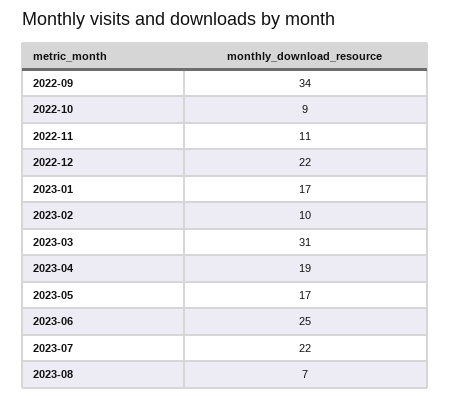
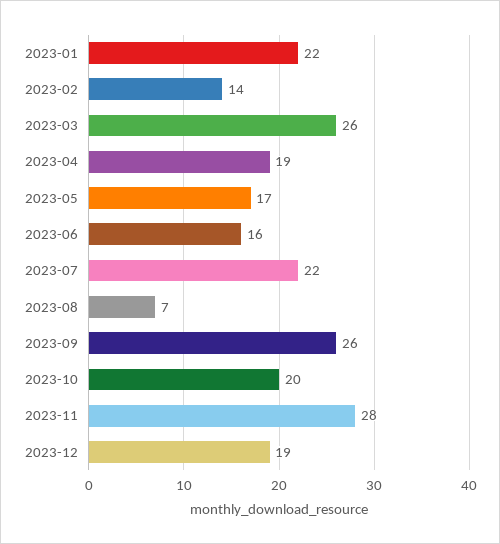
2022-09: 34 -> none
2022-10: 9 -> none
2022-11: 11 -> none
2022-12: 22 -> none
2023-01: 17 -> 22
2023-02: 10 -> 14
2023-03: 31 -> 26
2023-06: 25 -> 16
2023-09: none -> 26
2023-10: none -> 20
2023-11: none -> 28
2023-12: none -> 19

